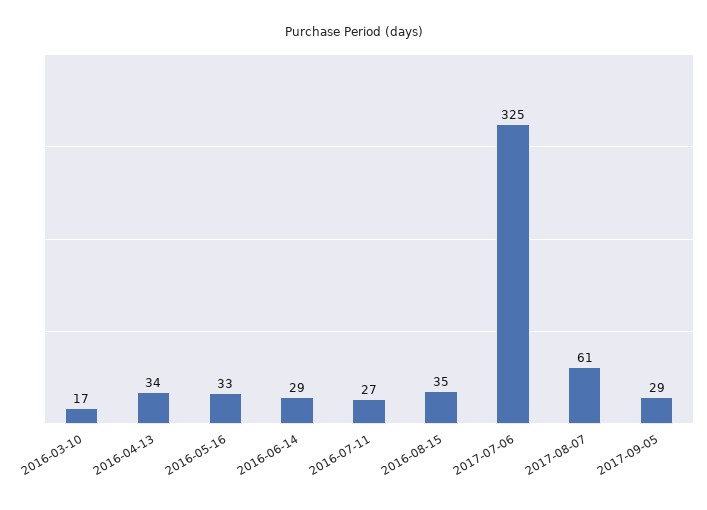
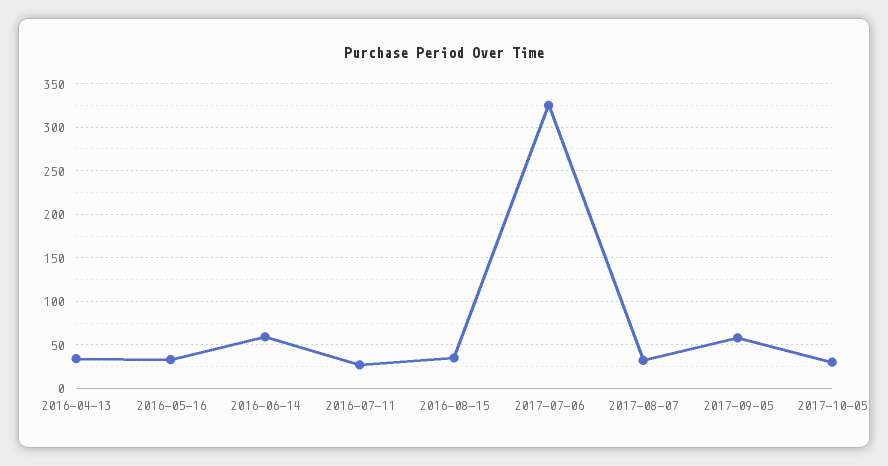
2016-03-10: 17 -> none
2016-06-14: 29 -> 60
2017-08-07: 61 -> 30
2017-09-05: 29 -> 60
2017-10-05: none -> 30

